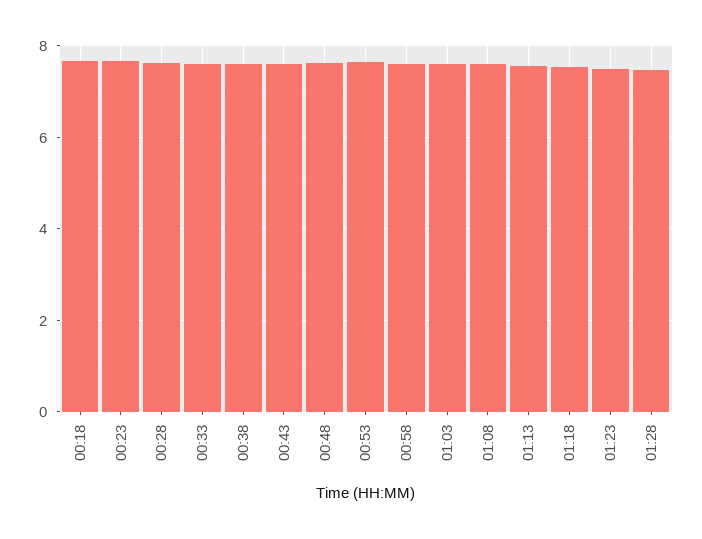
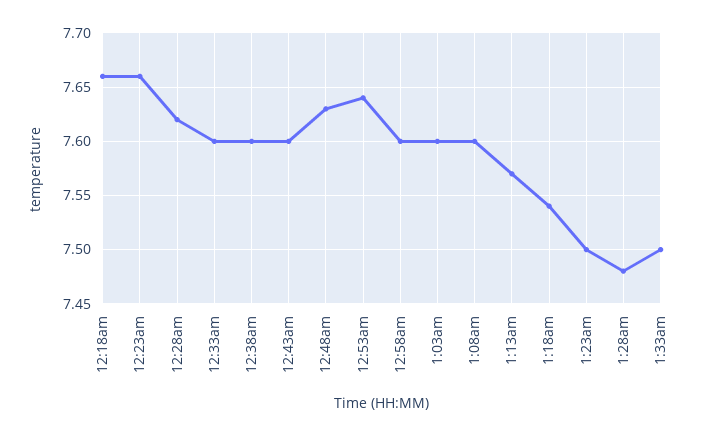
1:33am: none -> 7.5

